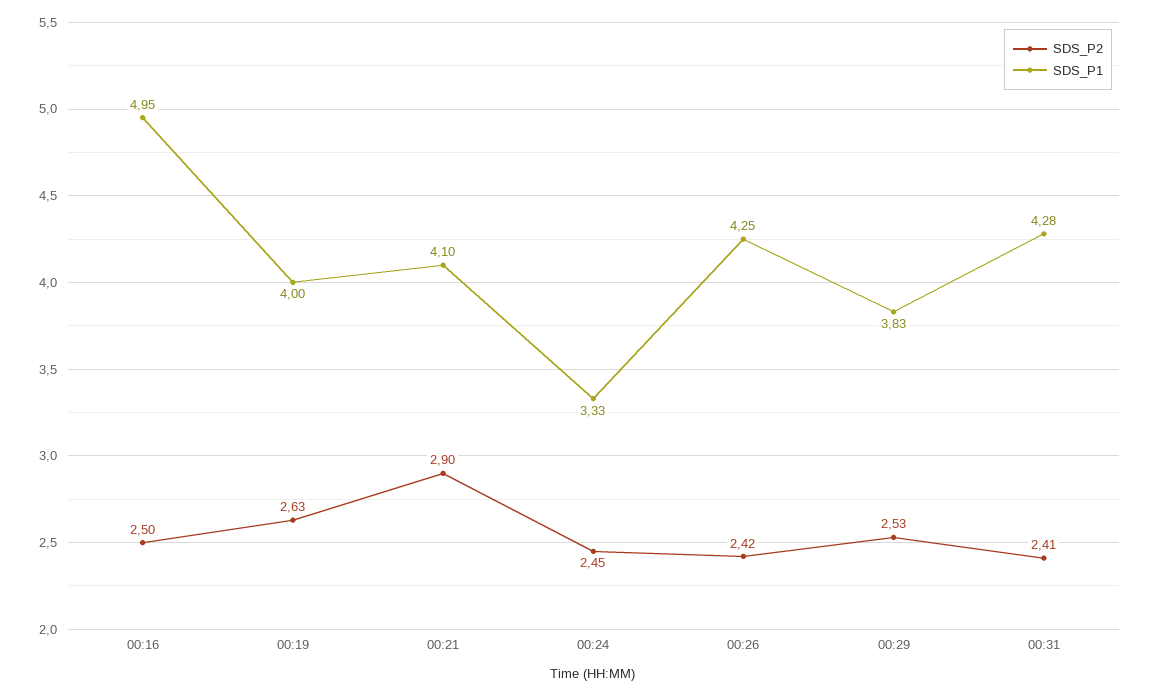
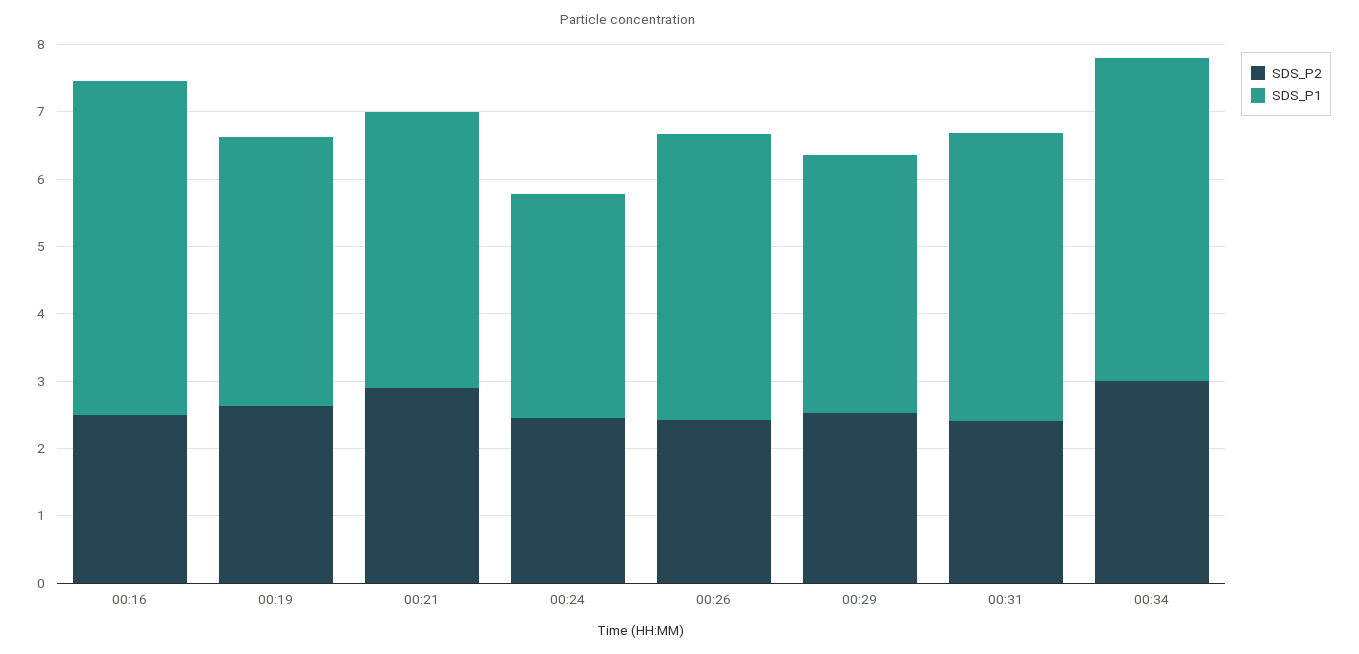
SDS_P2, 00:34: none -> 3
SDS_P1, 00:34: none -> 4.8

